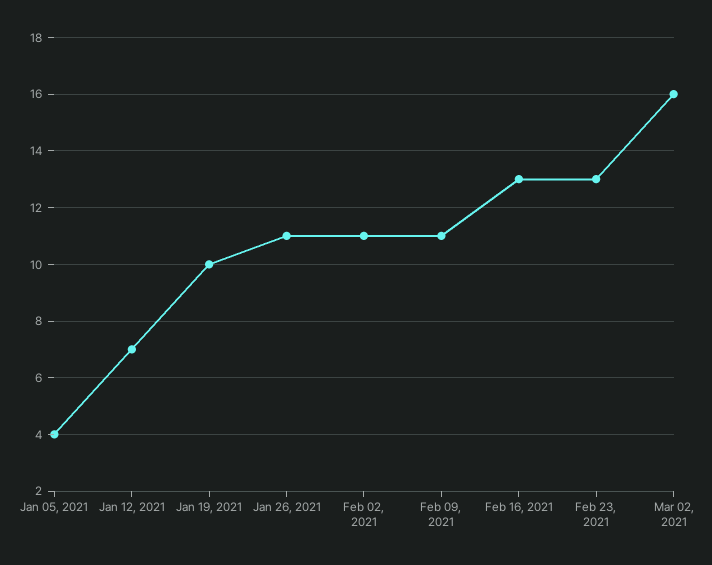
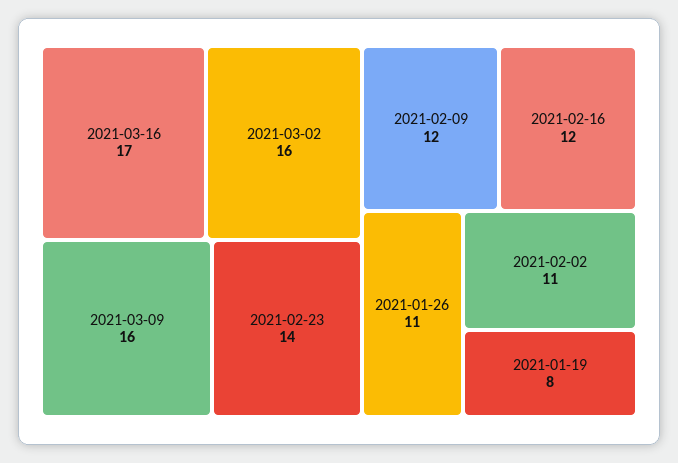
Jan 05, 2021: 4 -> none
Jan 12, 2021: 7 -> none
Jan 19, 2021: 10 -> 8
Feb 09, 2021: 11 -> 12
Feb 16, 2021: 13 -> 12
Feb 23, 2021: 13 -> 14
2021-03-16: none -> 17
2021-03-09: none -> 16

